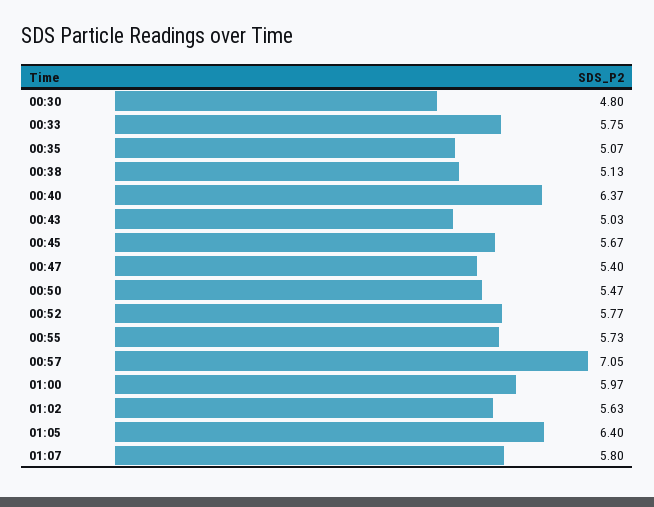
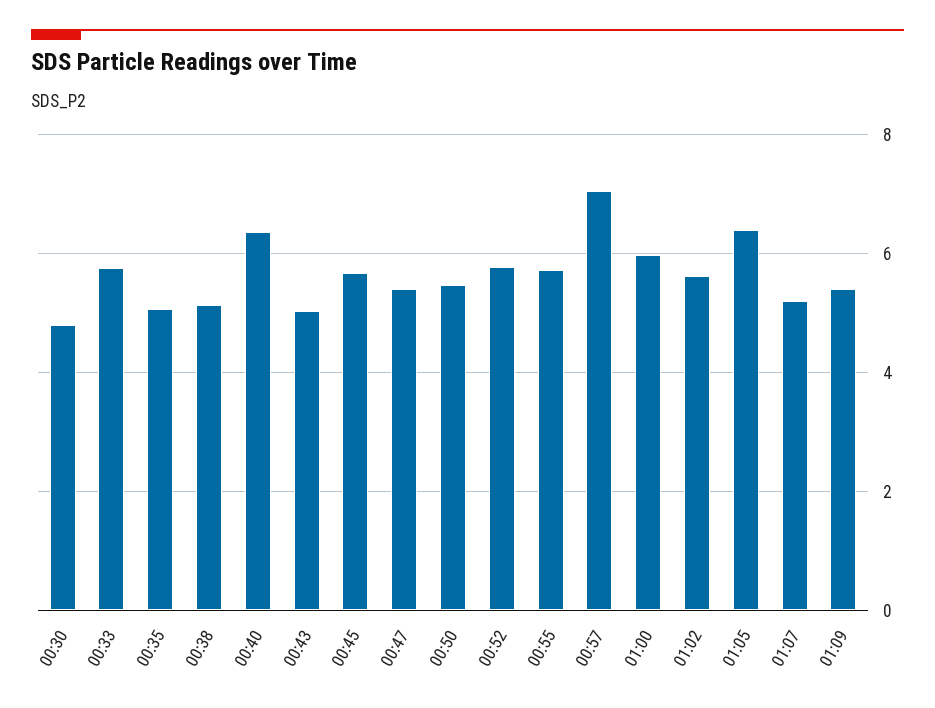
01:07: 5.8 -> 5.2
01:09: none -> 5.4

